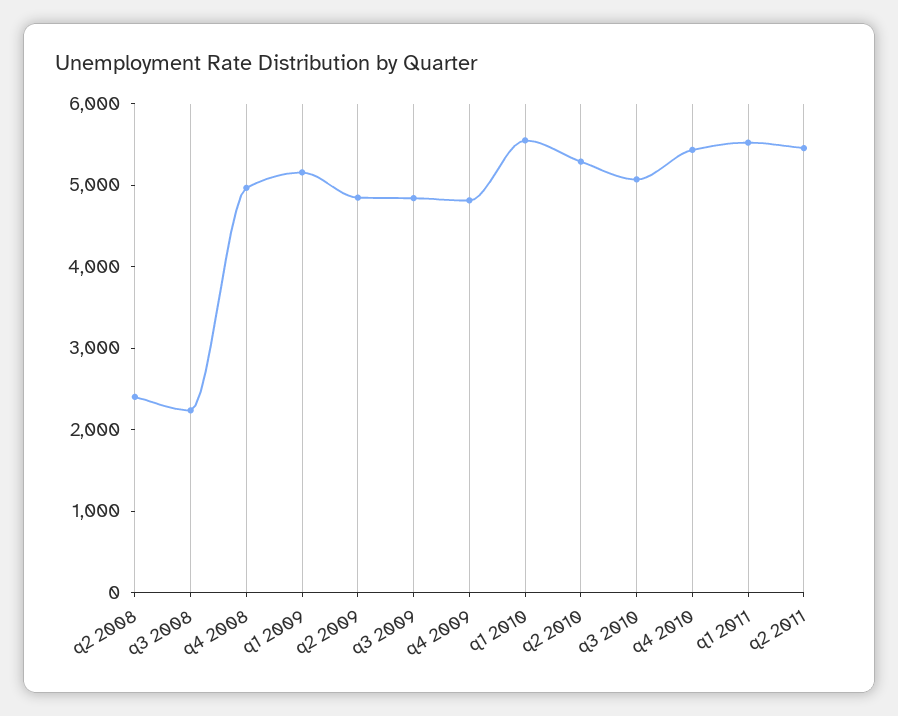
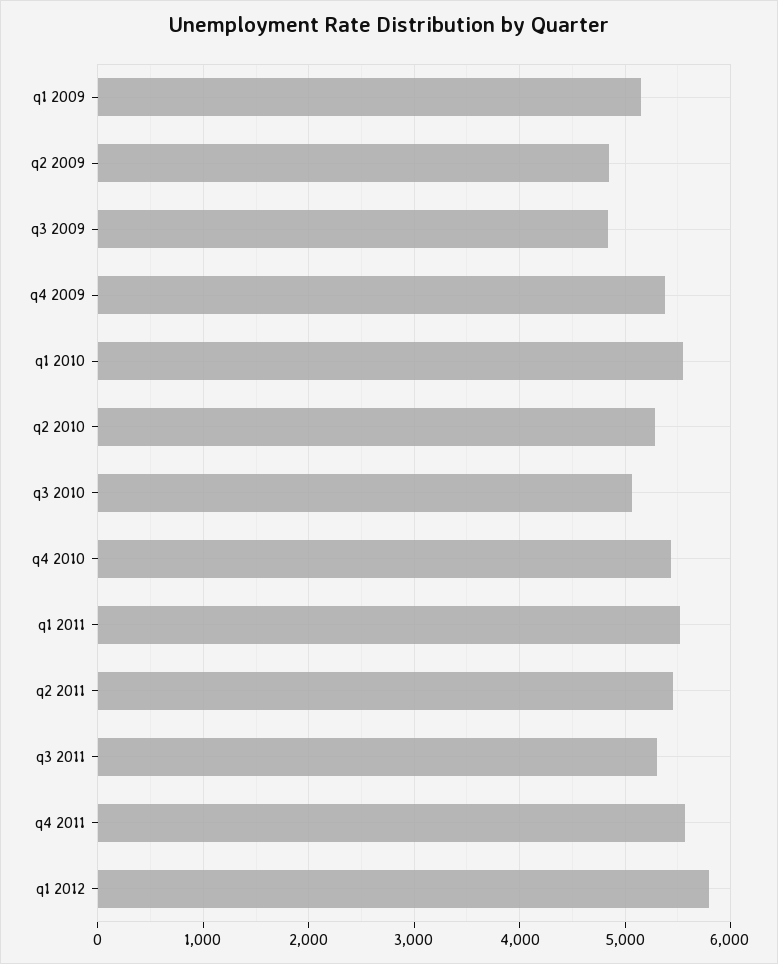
q2 2008: 2400 -> none
q3 2008: 2200 -> none
q4 2008: 5000 -> none
q4 2009: 4800 -> 5400
q3 2011: none -> 5300
q4 2011: none -> 5600
q1 2012: none -> 5800

